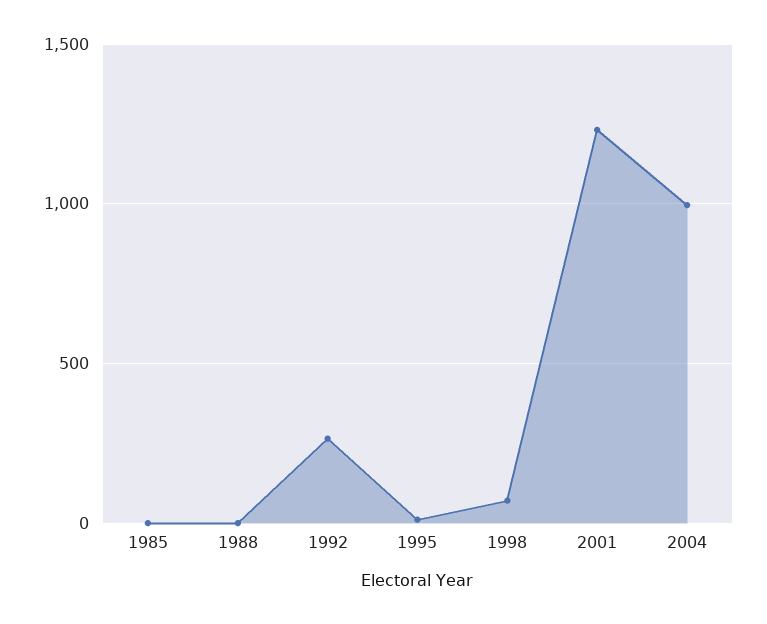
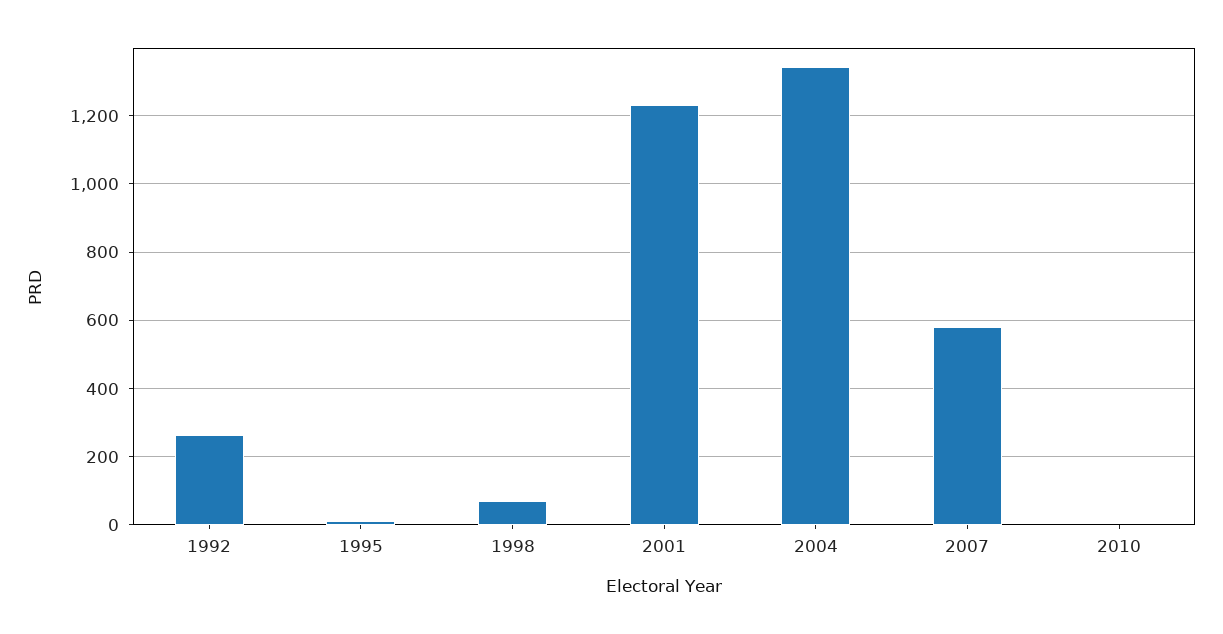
1985: 0 -> none
1988: 0 -> none
2004: 1000 -> 1340
2007: none -> 580
2010: none -> 0

